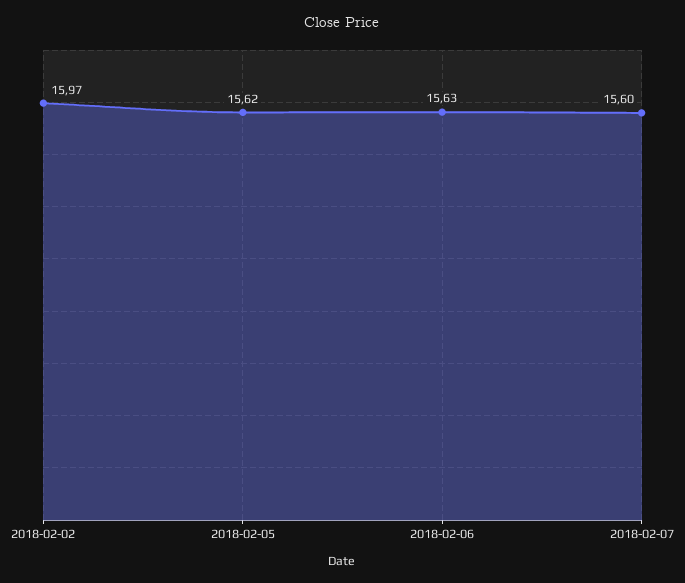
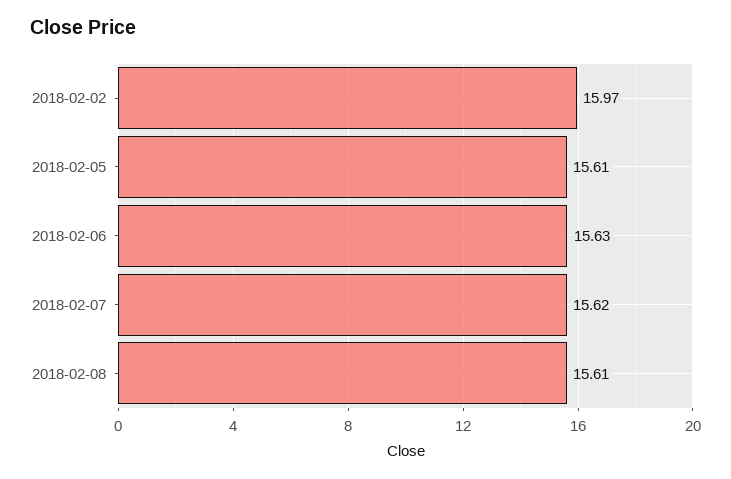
2018-02-05: 15.62 -> 15.61
2018-02-07: 15.6 -> 15.62
2018-02-08: none -> 15.61

